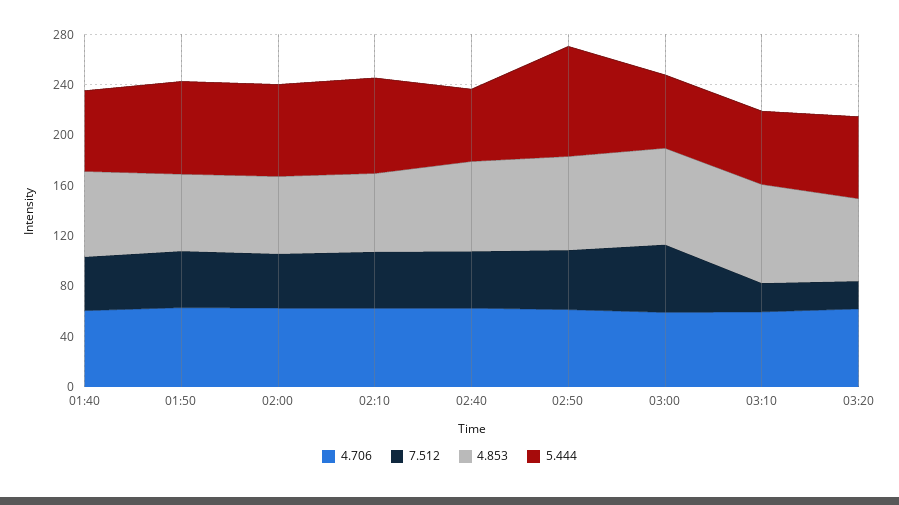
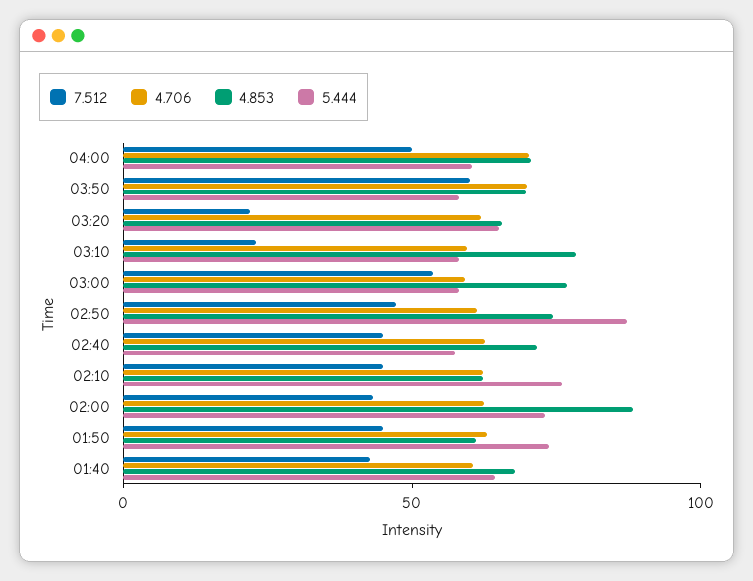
4.853, 02:00: 60 -> 90
7.512, 04:00: none -> 50
4.706, 04:00: none -> 70
4.853, 04:00: none -> 70
5.444, 04:00: none -> 60
7.512, 03:50: none -> 60
4.706, 03:50: none -> 70
4.853, 03:50: none -> 70
5.444, 03:50: none -> 60

